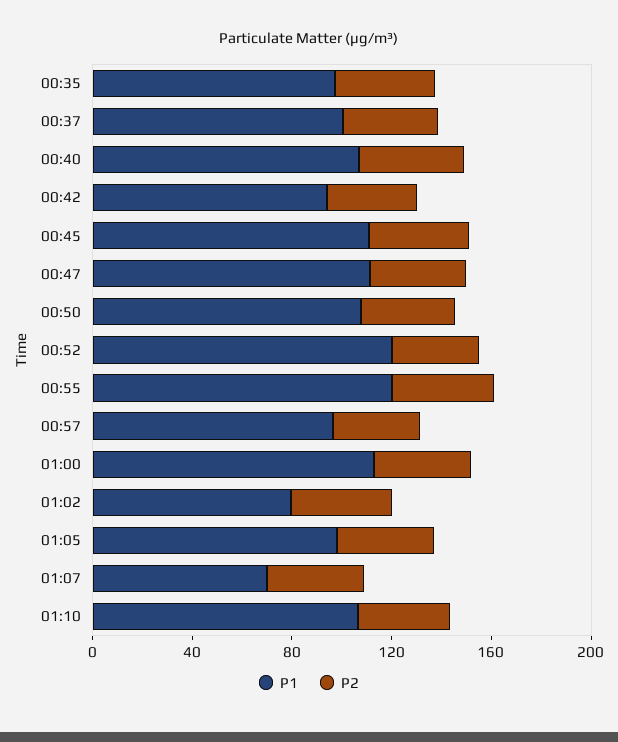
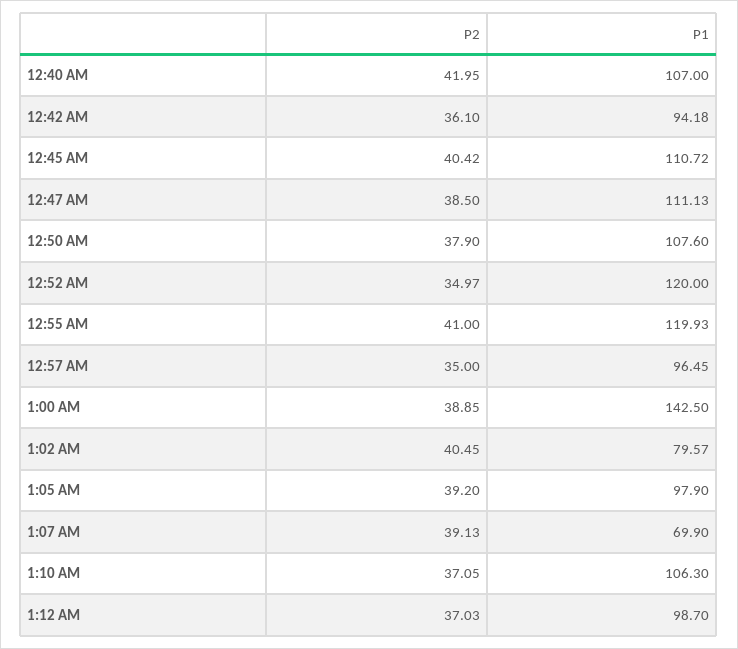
P1, 00:35: 100 -> none
P2, 00:35: 40 -> none
P1, 00:37: 100 -> none
P2, 00:37: 40 -> none
P1, 01:00: 110 -> 142.5
P2, 1:12 AM: none -> 37.03
P1, 1:12 AM: none -> 98.7

